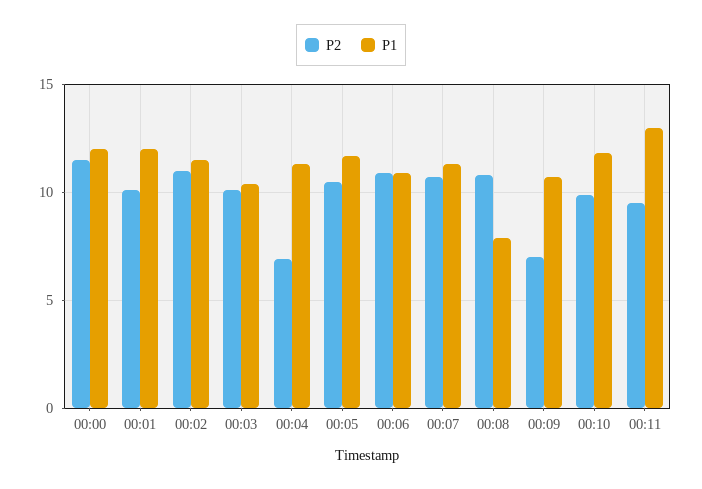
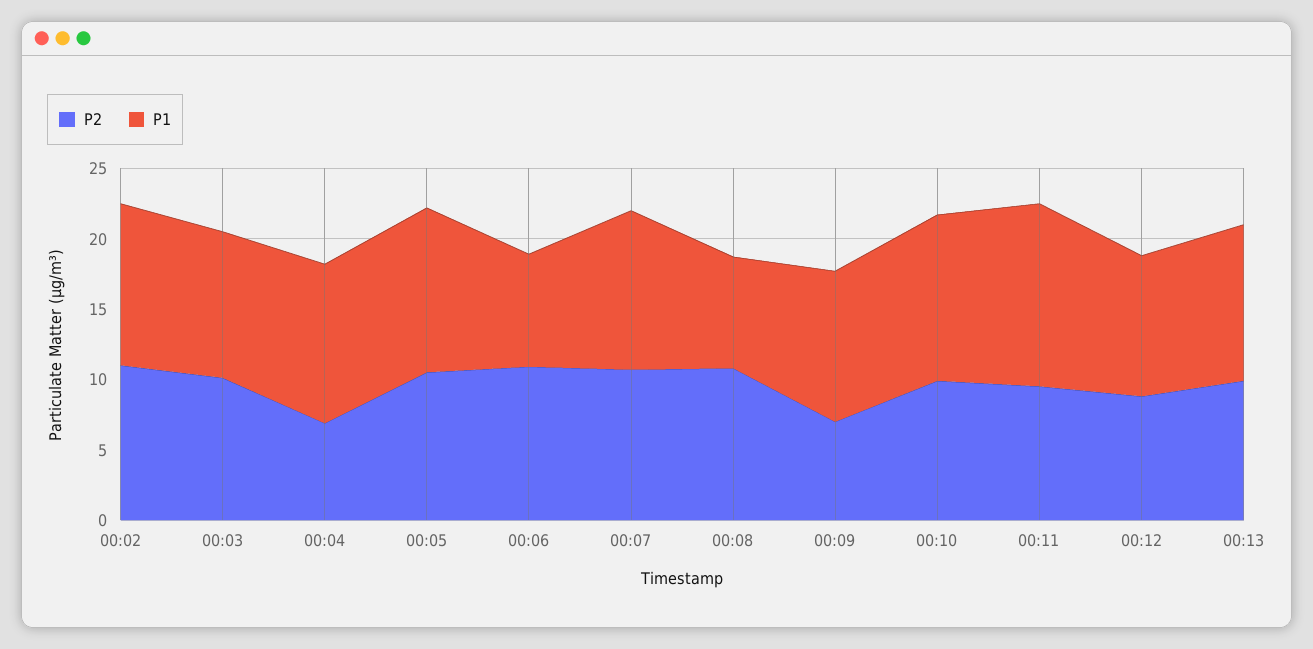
P2, 00:00: 11.5 -> none
P1, 00:00: 12 -> none
P2, 00:01: 10 -> none
P1, 00:01: 12 -> none
P1, 00:06: 11 -> 8
P2, 00:12: none -> 9
P1, 00:12: none -> 10
P2, 00:13: none -> 10
P1, 00:13: none -> 11

